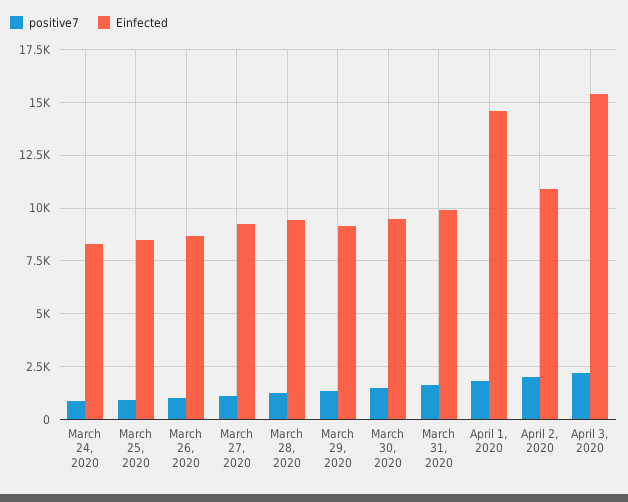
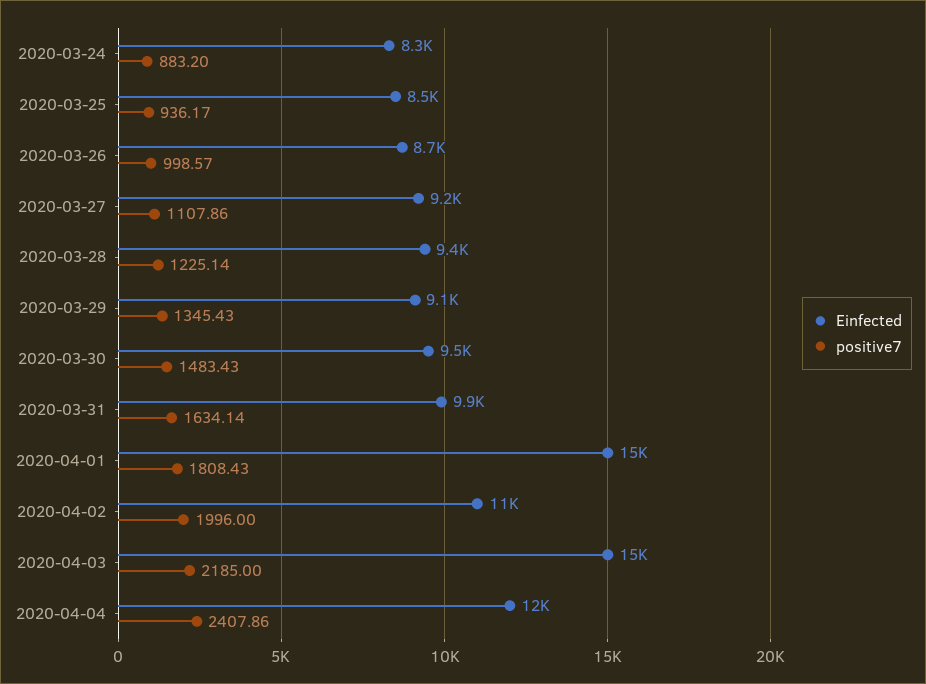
Einfected, 2020-04-04: none -> 12000
positive7, 2020-04-04: none -> 2407.86

